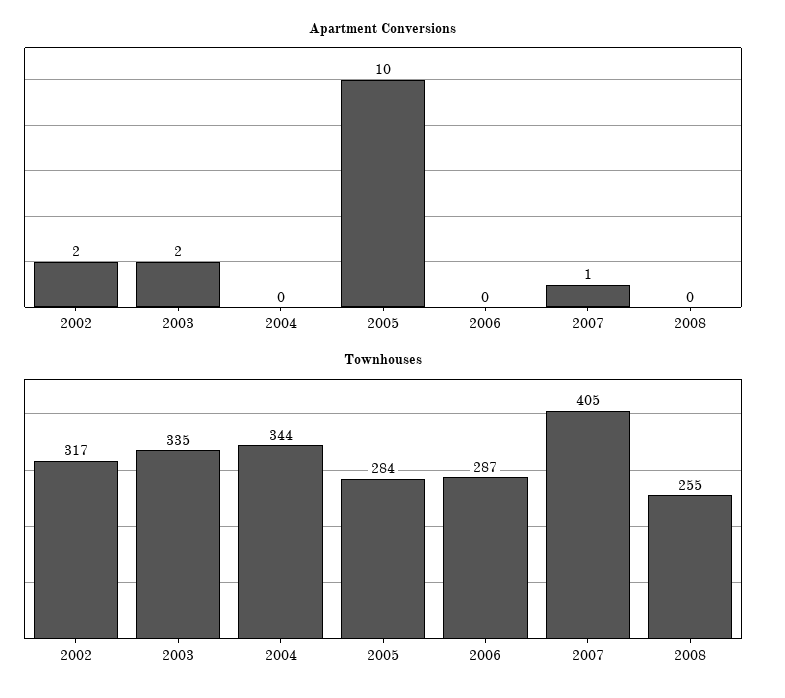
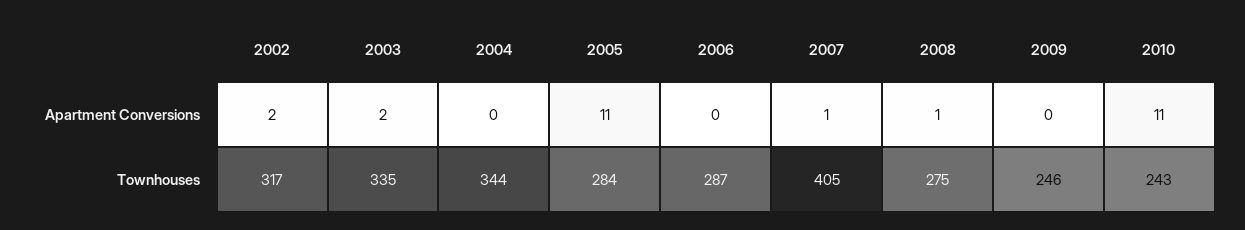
Apartment Conversions, 2005: 10 -> 11
Apartment Conversions, 2008: 0 -> 1
Townhouses, 2008: 255 -> 275
Apartment Conversions, 2009: none -> 0
Apartment Conversions, 2010: none -> 11
Townhouses, 2009: none -> 246
Townhouses, 2010: none -> 243

